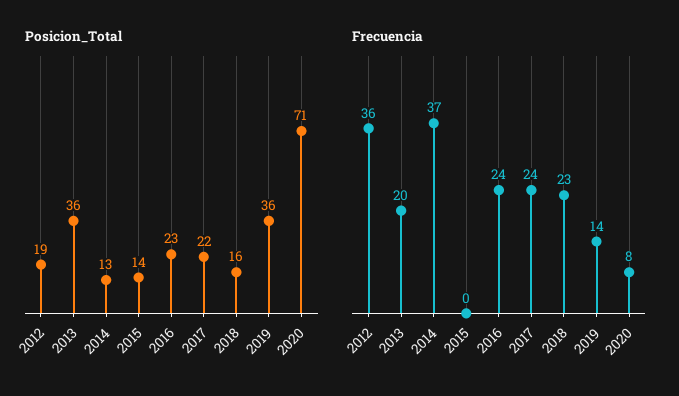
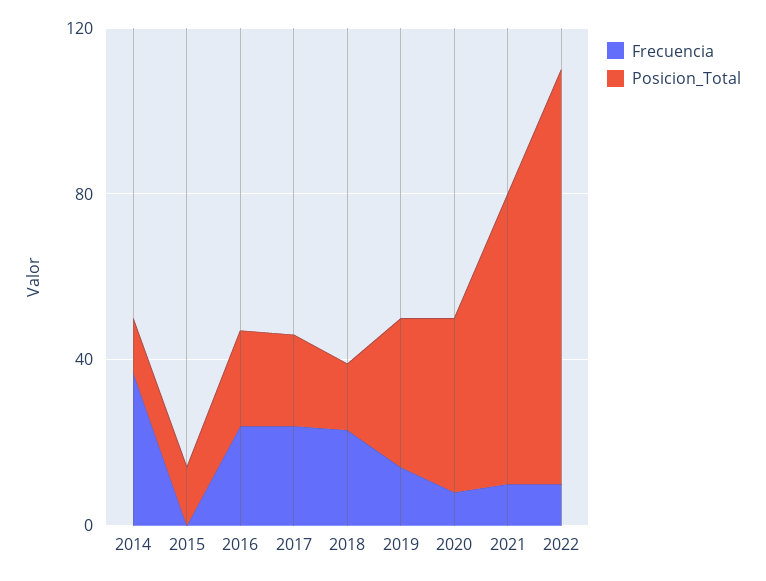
Posicion_Total, 2012: 19 -> none
Posicion_Total, 2013: 36 -> none
Posicion_Total, 2020: 71 -> 40
Frecuencia, 2012: 36 -> none
Frecuencia, 2013: 20 -> none
Frecuencia, 2021: none -> 10
Posicion_Total, 2021: none -> 70
Frecuencia, 2022: none -> 10
Posicion_Total, 2022: none -> 100

